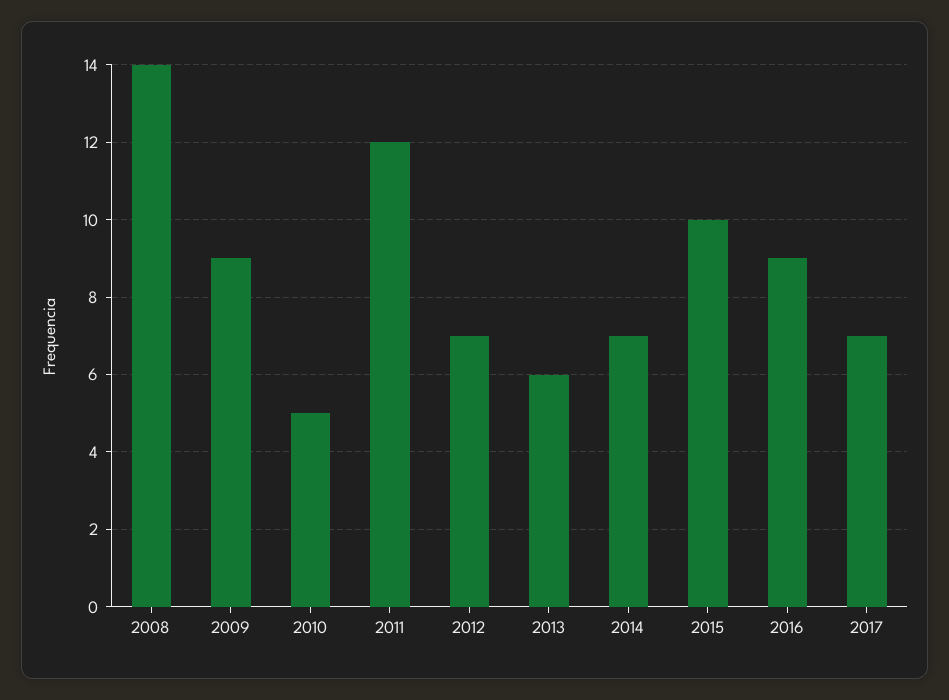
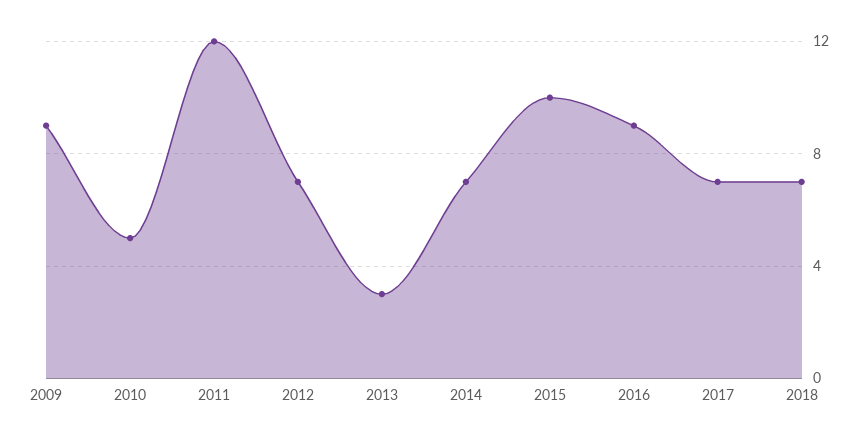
2008: 14 -> none
2013: 6 -> 3
2018: none -> 7

